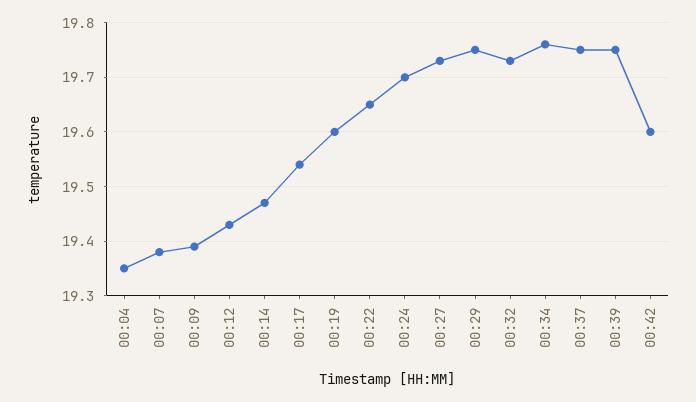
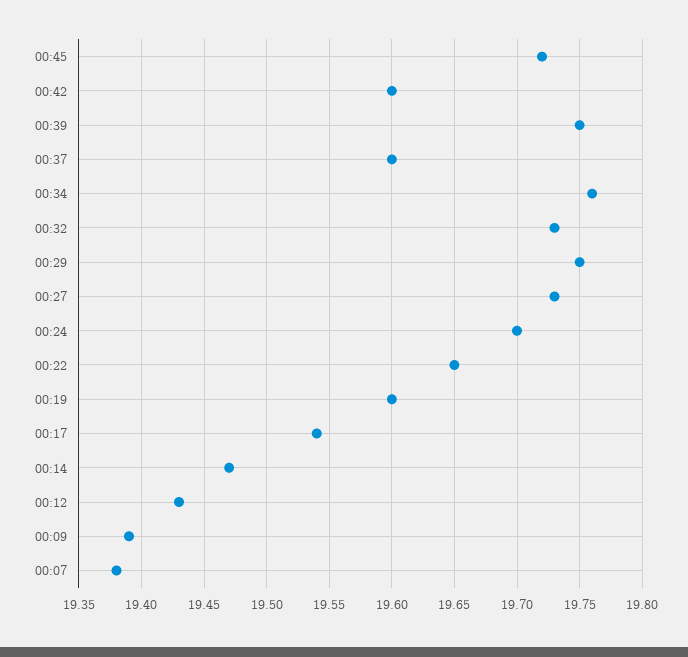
00:04: 19.35 -> none
00:37: 19.75 -> 19.6
00:45: none -> 19.72

